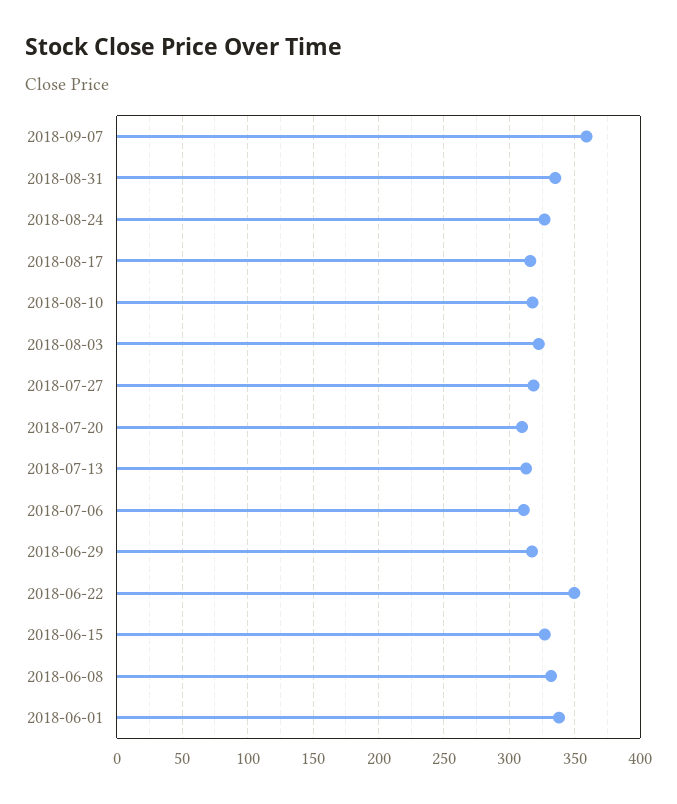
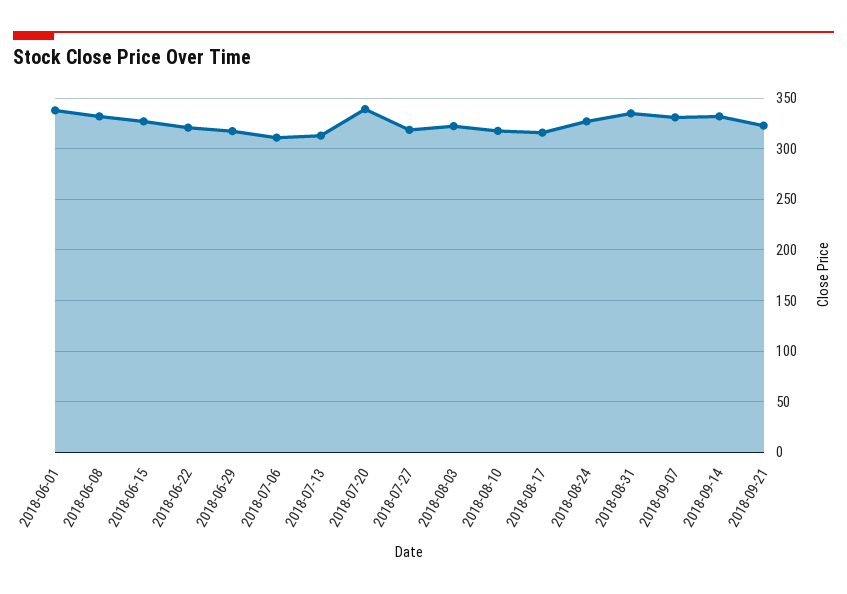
2018-09-07: 360 -> 330
2018-07-20: 310 -> 340
2018-06-22: 350 -> 320
2018-09-14: none -> 330
2018-09-21: none -> 320

